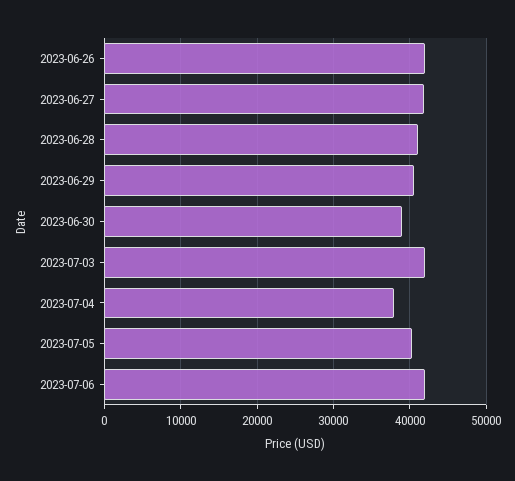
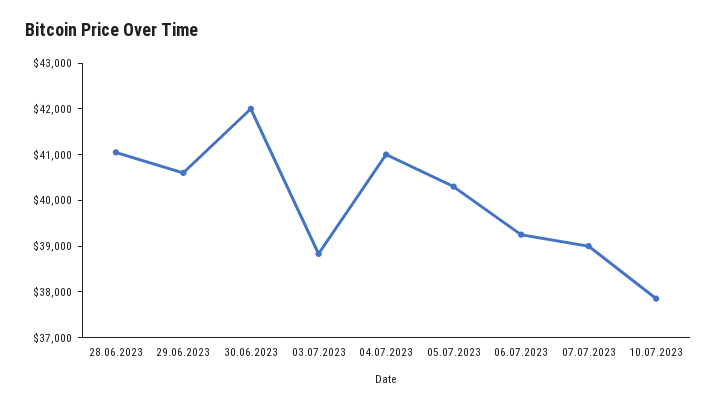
2023-06-26: 42000 -> none
2023-06-27: 42000 -> none
2023-06-30: 39000 -> 42000
2023-07-03: 42000 -> 38800
2023-07-04: 38000 -> 41000
2023-07-06: 42000 -> 39200
07.07.2023: none -> 39000
10.07.2023: none -> 37800

